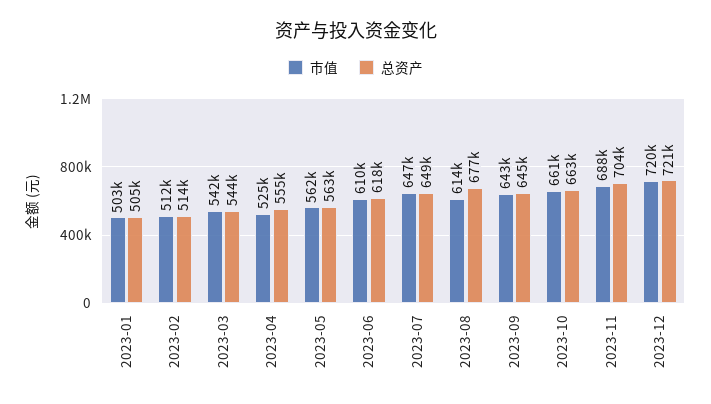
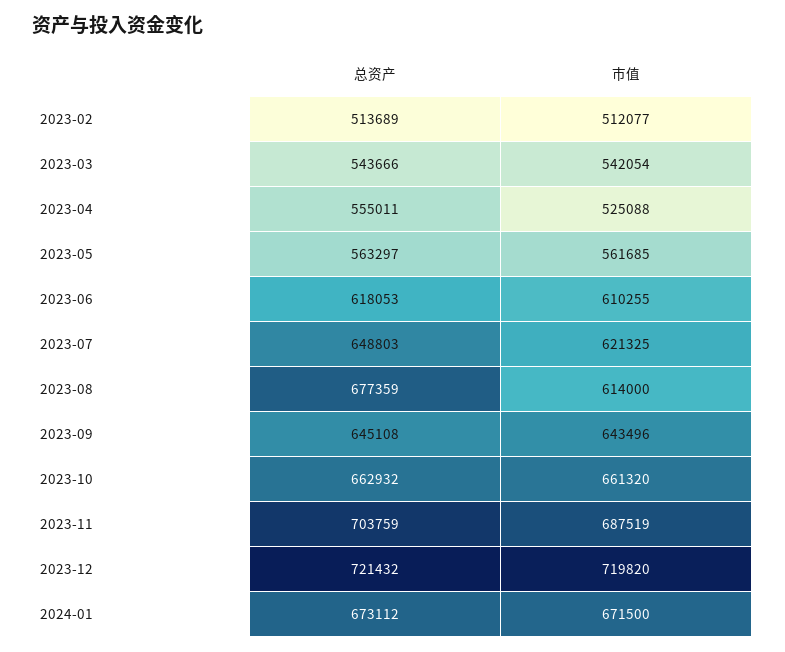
市值, 2023-01: 503000 -> none
总资产, 2023-01: 505000 -> none
市值, 2023-07: 647000 -> 621325
总资产, 2024-01: none -> 673112
市值, 2024-01: none -> 671500

